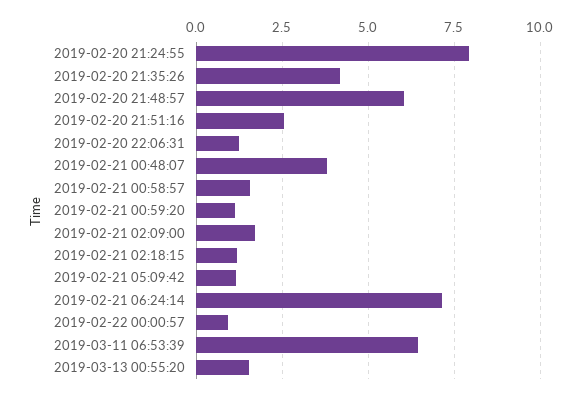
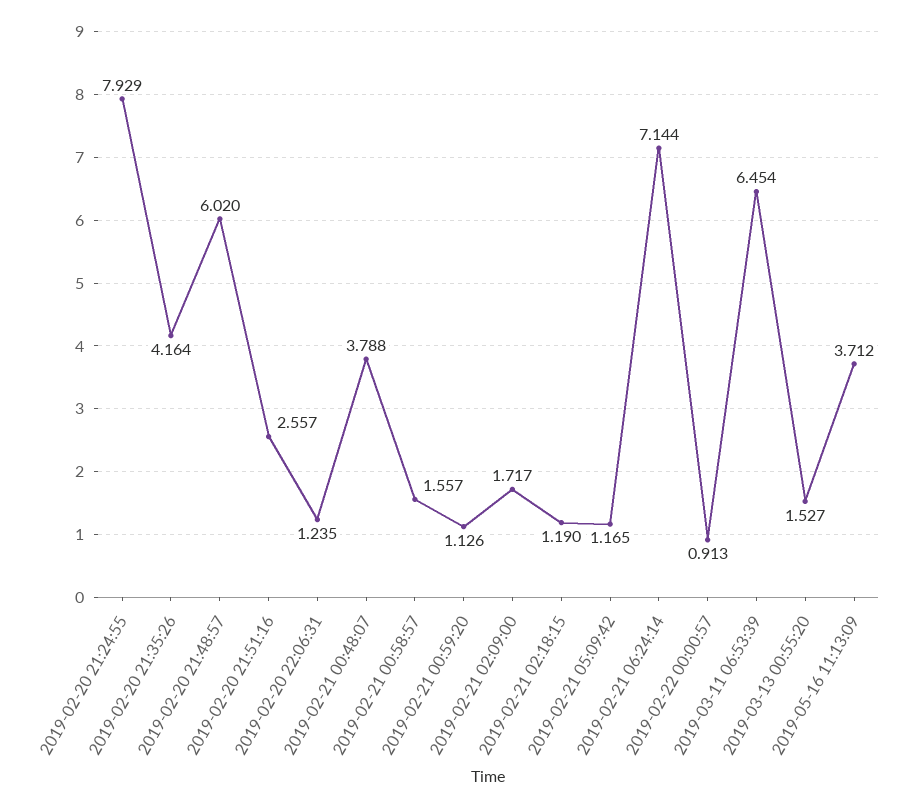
2019-05-16 11:13:09: none -> 3.712

